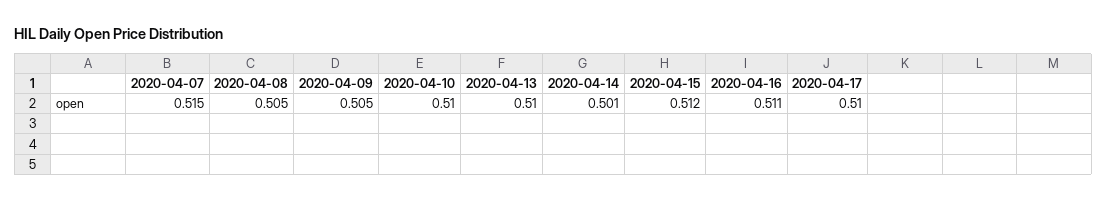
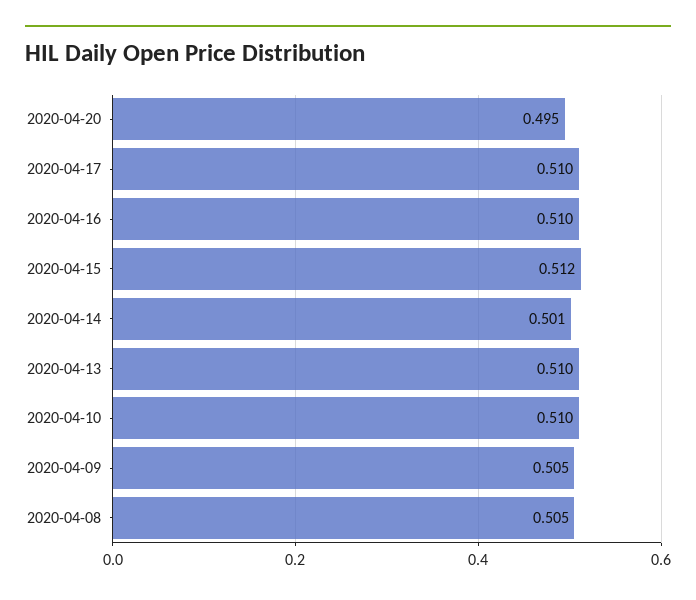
2020-04-07: 0.515 -> none
2020-04-16: 0.511 -> 0.51
2020-04-20: none -> 0.495

